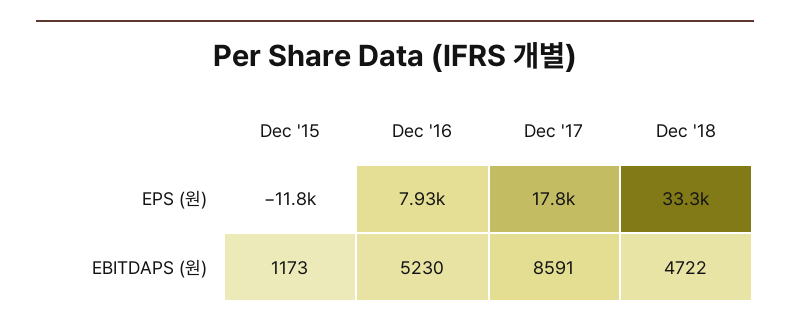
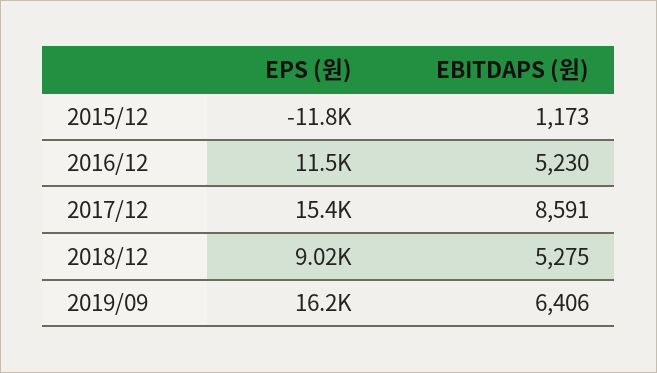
Dec '16, EPS (원): 7930 -> 11500
Dec '17, EPS (원): 17800 -> 15400
Dec '18, EPS (원): 33300 -> 9020
Dec '18, EBITDAPS (원): 4722 -> 5275
2019/09, EPS (원): none -> 16200
2019/09, EBITDAPS (원): none -> 6406

